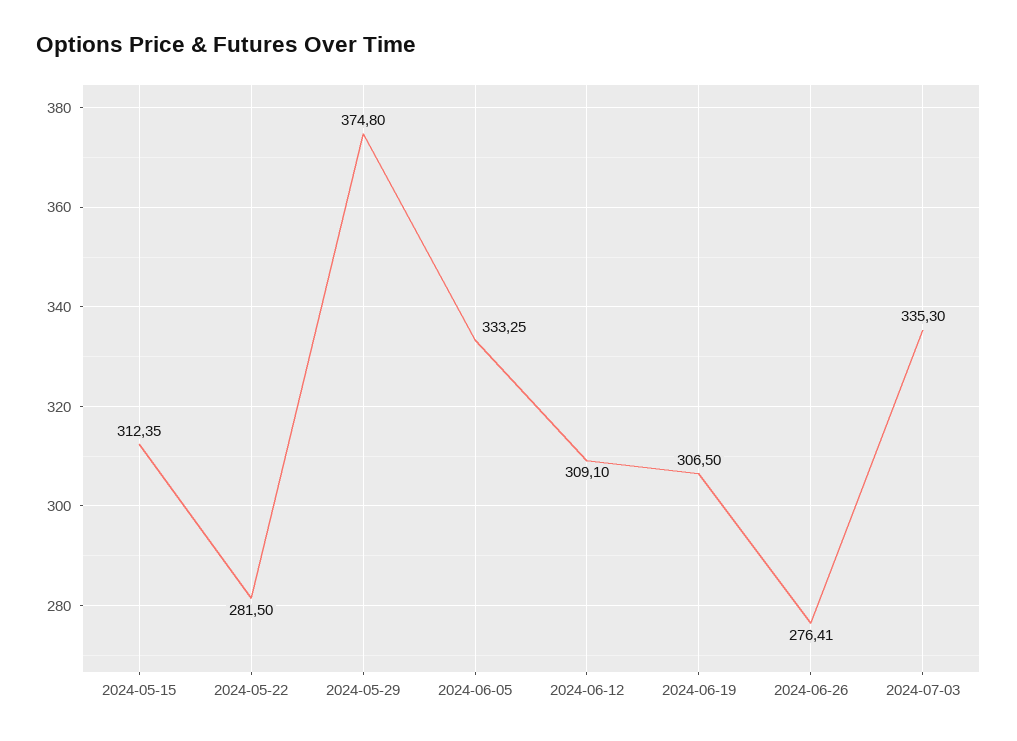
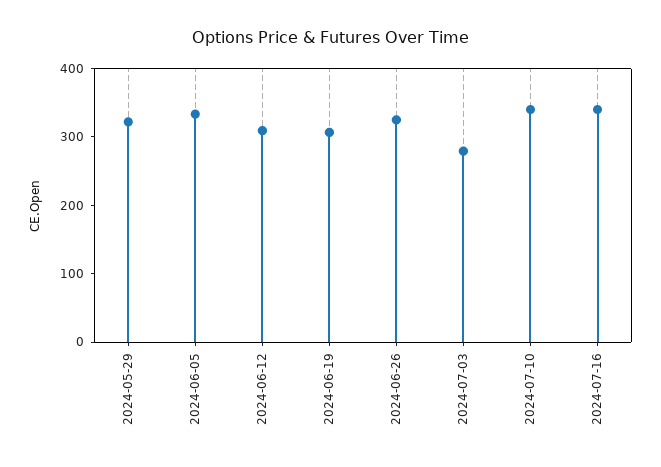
2024-05-15: 312.35 -> none
2024-05-22: 281.5 -> none
2024-05-29: 374.8 -> 320
2024-06-26: 276.41 -> 320
2024-07-03: 335.3 -> 280
2024-07-10: none -> 340
2024-07-16: none -> 340

